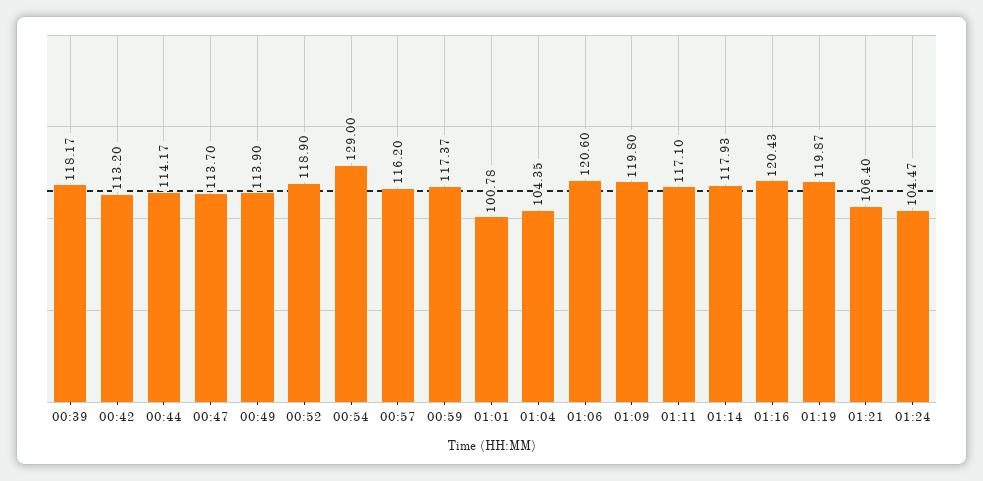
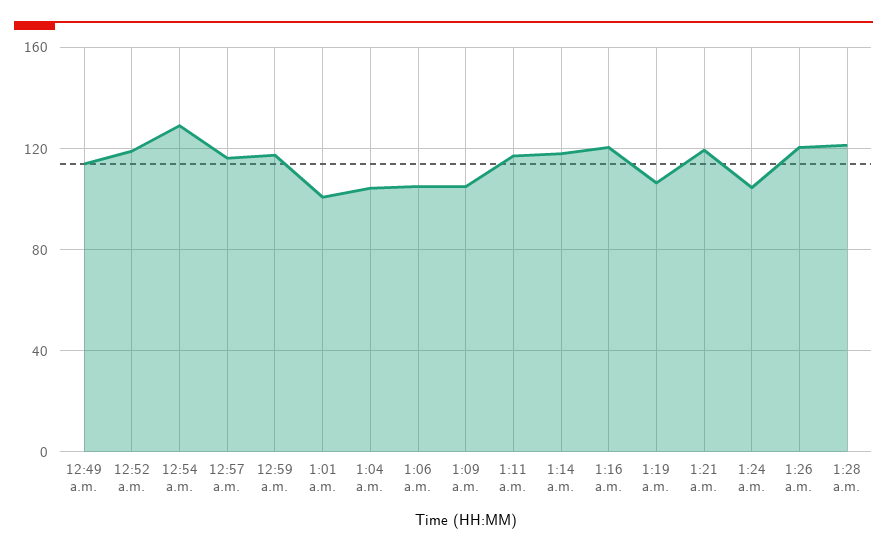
00:39: 118.17 -> none
00:42: 113.2 -> none
00:44: 114.17 -> none
00:47: 113.7 -> none
01:06: 120.6 -> 105
01:09: 119.8 -> 105
01:19: 119.87 -> 105
01:21: 106.4 -> 120
1:26 a.m.: none -> 120
1:28 a.m.: none -> 120

